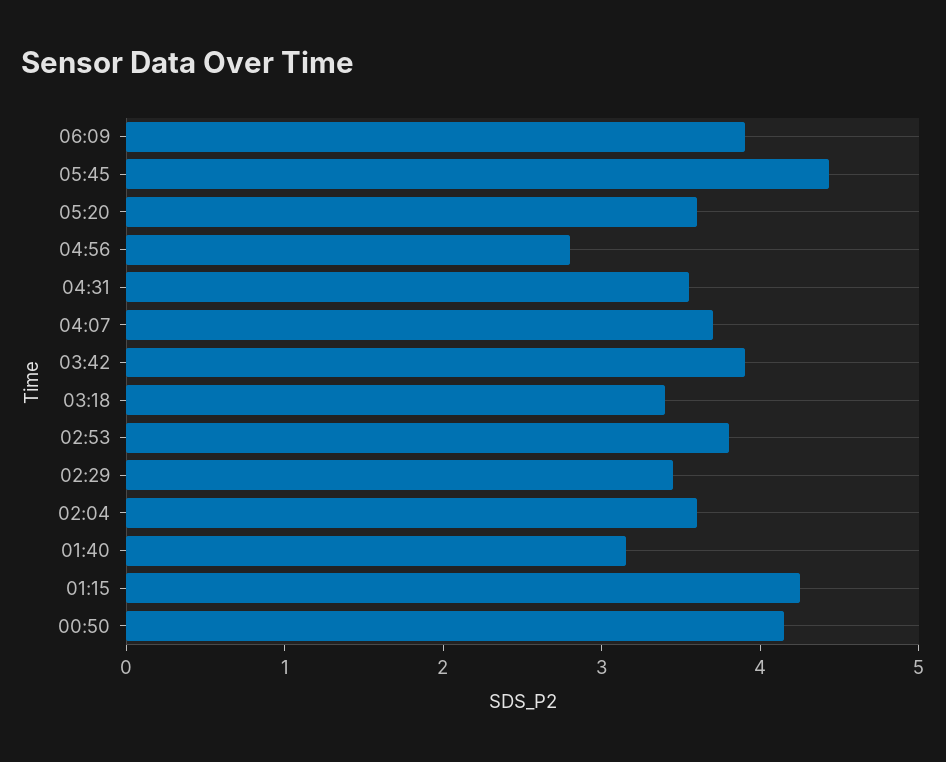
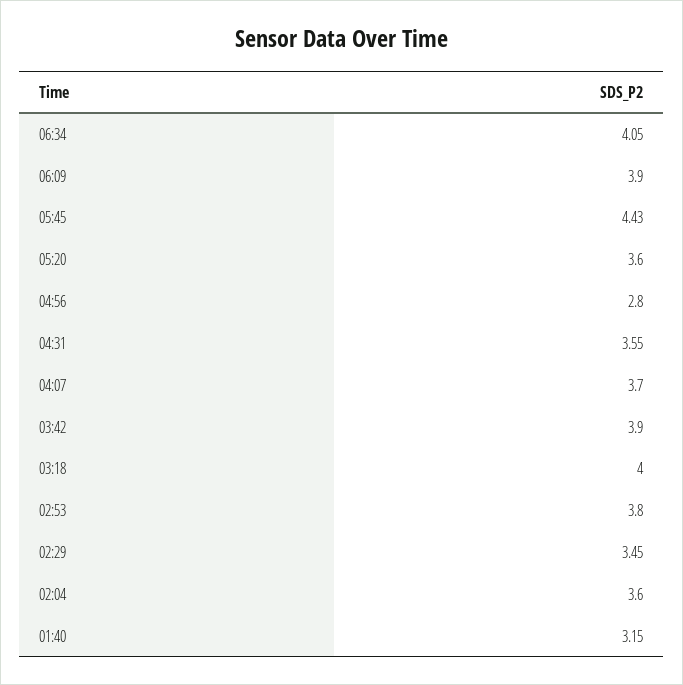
03:18: 3.4 -> 4
01:15: 4.2 -> none
00:50: 4.2 -> none
06:34: none -> 4.05

